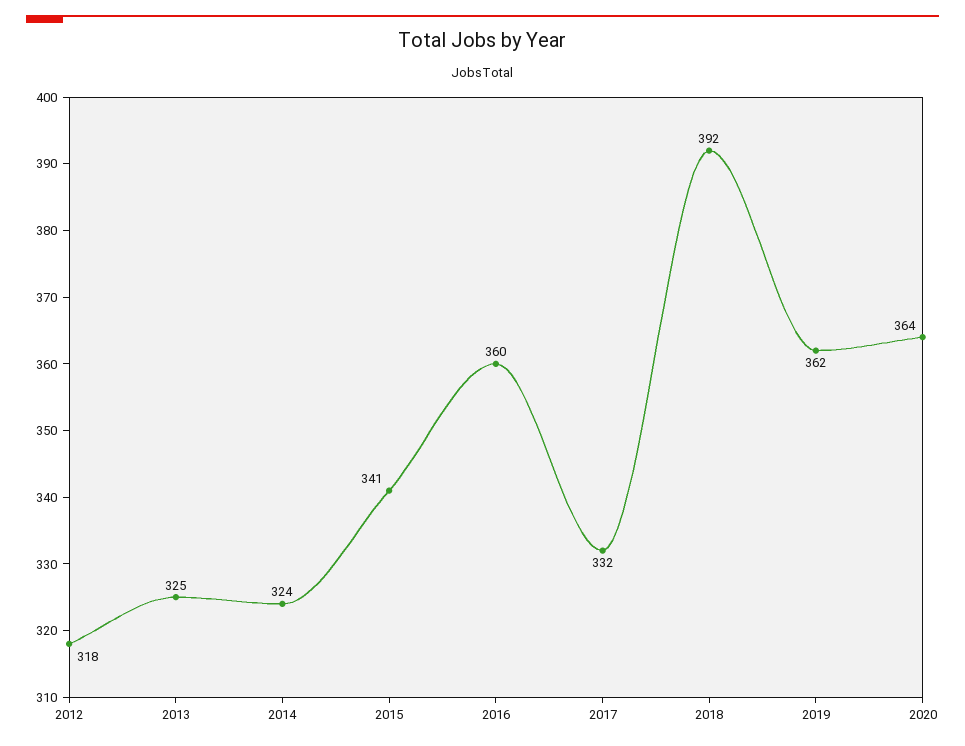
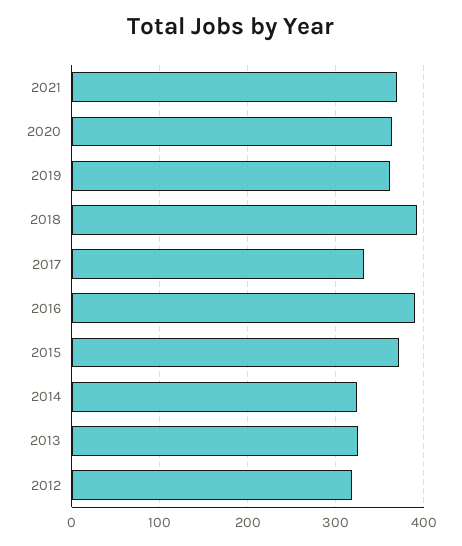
2015: 341 -> 370
2016: 360 -> 390
2021: none -> 370

